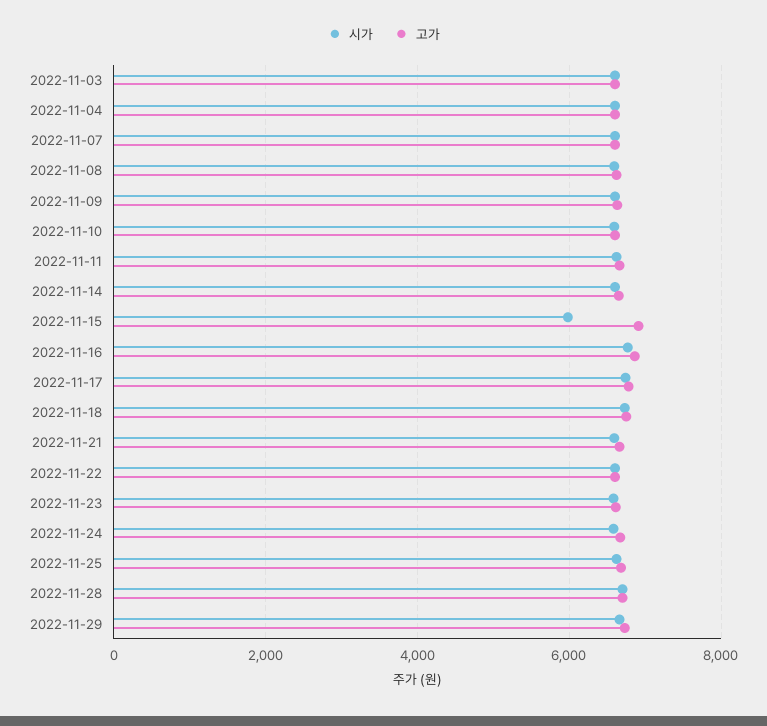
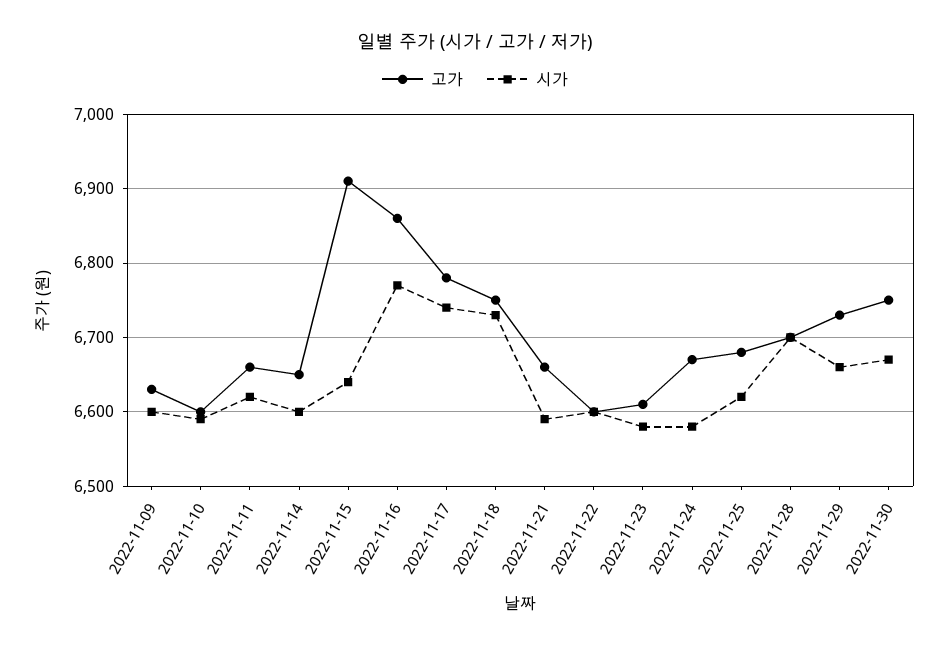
시가, 2022-11-03: 6600 -> none
고가, 2022-11-03: 6600 -> none
시가, 2022-11-04: 6600 -> none
고가, 2022-11-04: 6600 -> none
시가, 2022-11-07: 6600 -> none
고가, 2022-11-07: 6600 -> none
시가, 2022-11-08: 6600 -> none
고가, 2022-11-08: 6600 -> none
시가, 2022-11-15: 6000 -> 6640
고가, 2022-11-30: none -> 6750
시가, 2022-11-30: none -> 6670

